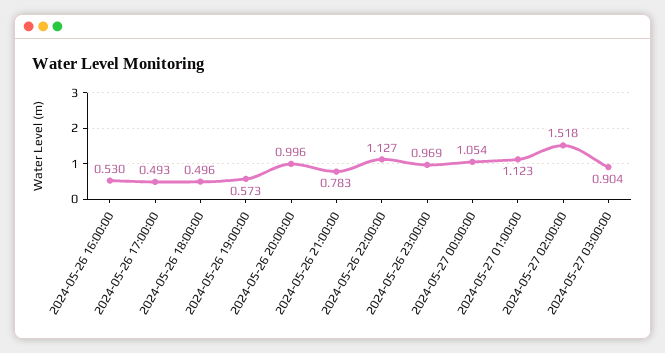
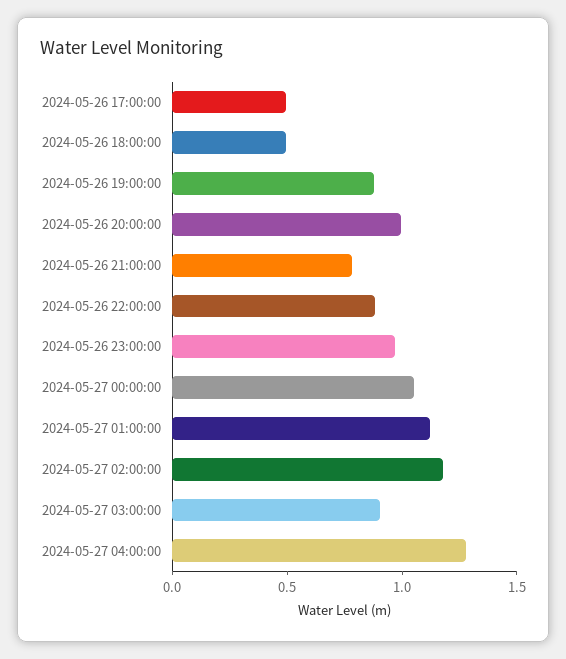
2024-05-26 16:00:00: 0.53 -> none
2024-05-26 19:00:00: 0.573 -> 0.9
2024-05-26 22:00:00: 1.127 -> 0.9
2024-05-27 02:00:00: 1.518 -> 1.2
2024-05-27 04:00:00: none -> 1.3

